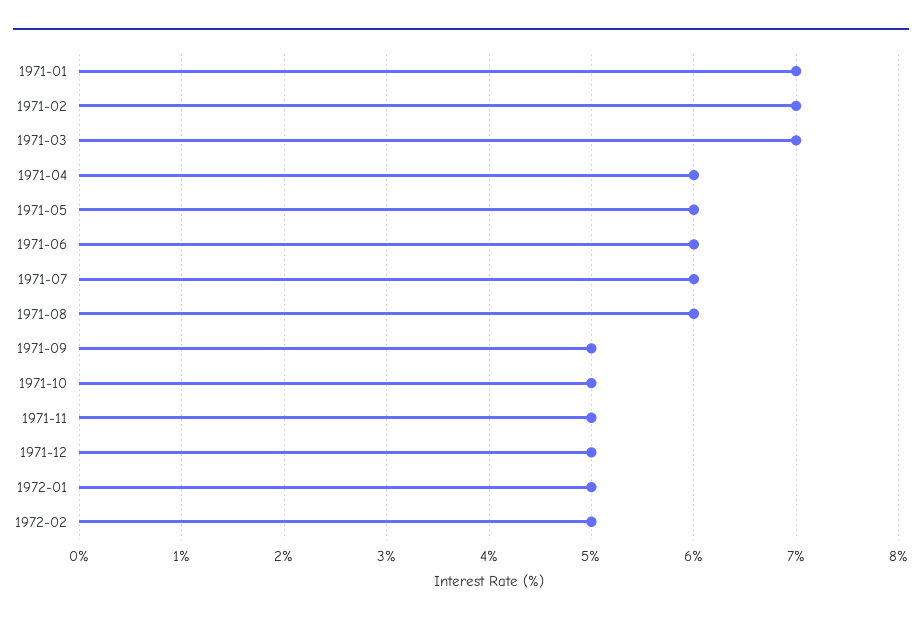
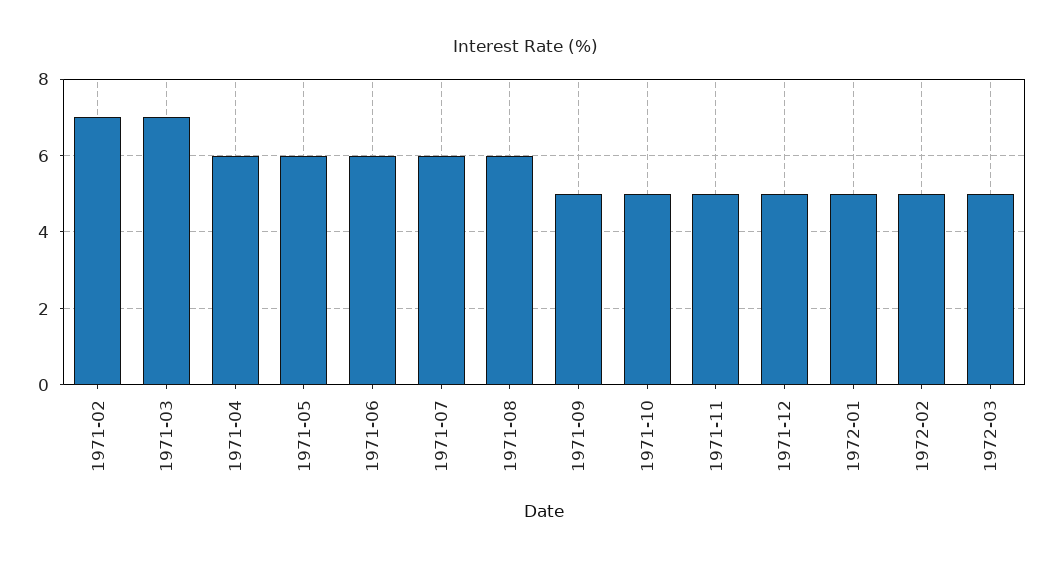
1971-01: 7 -> none
1972-03: none -> 5

